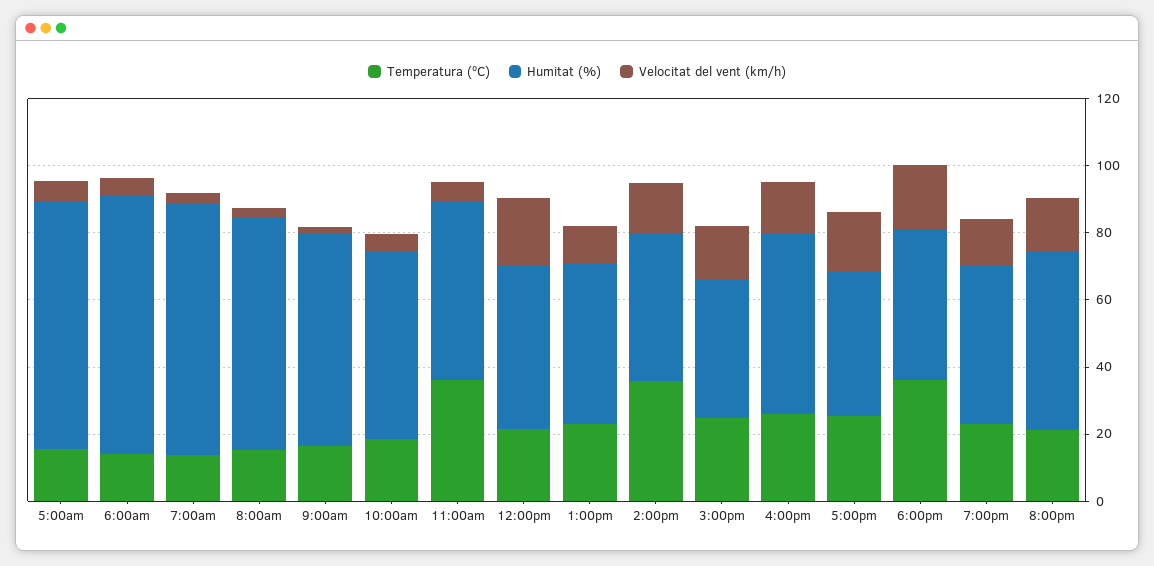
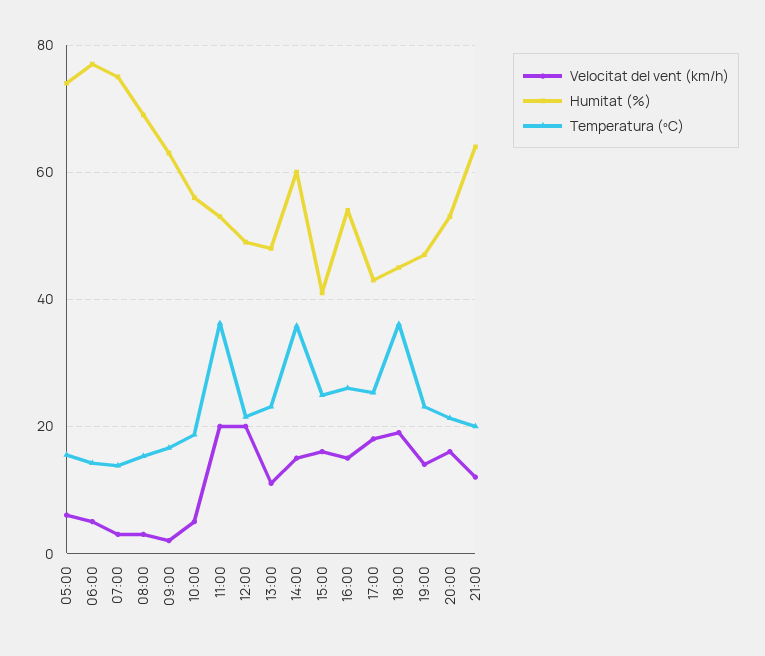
Velocitat del vent (km/h), 11:00am: 5 -> 20
Humitat (%), 2:00pm: 45 -> 60
Velocitat del vent (km/h), 21:00: none -> 12
Humitat (%), 21:00: none -> 64
Temperatura (ºC), 21:00: none -> 20

